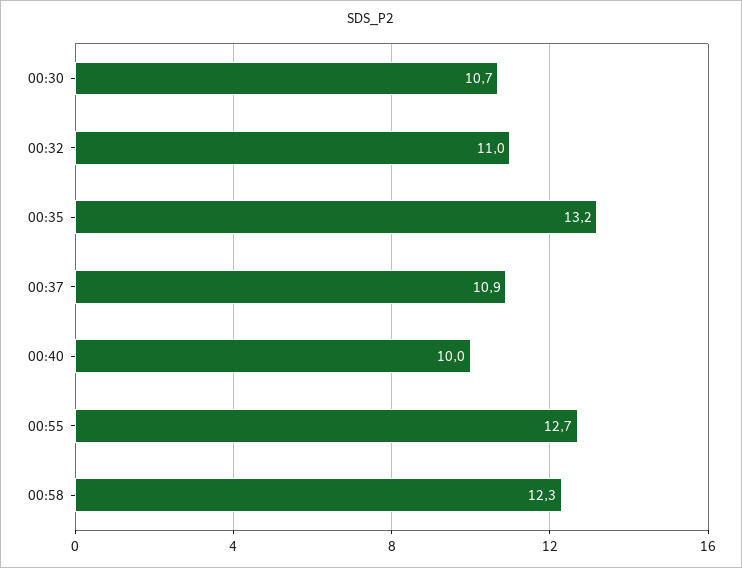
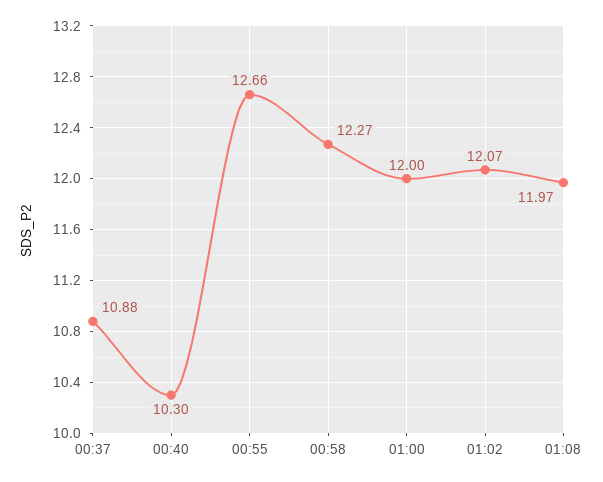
00:30: 10.7 -> none
00:32: 11 -> none
00:35: 13.2 -> none
00:40: 10 -> 10.3
01:00: none -> 12
01:02: none -> 12.07
01:08: none -> 11.97

